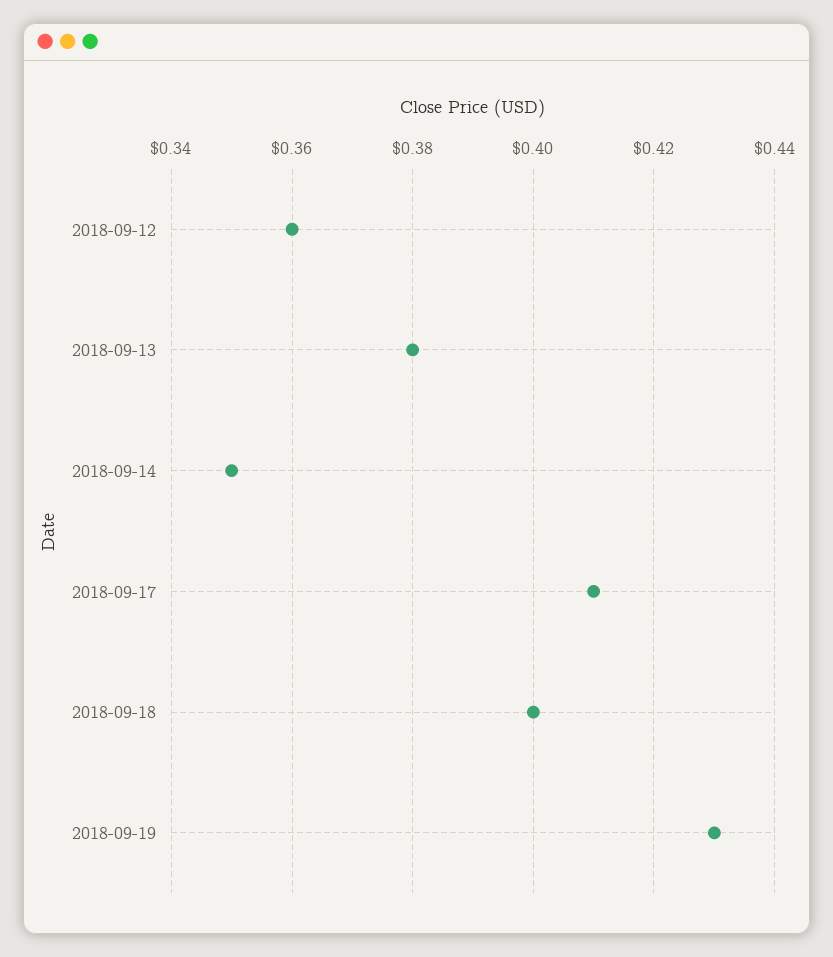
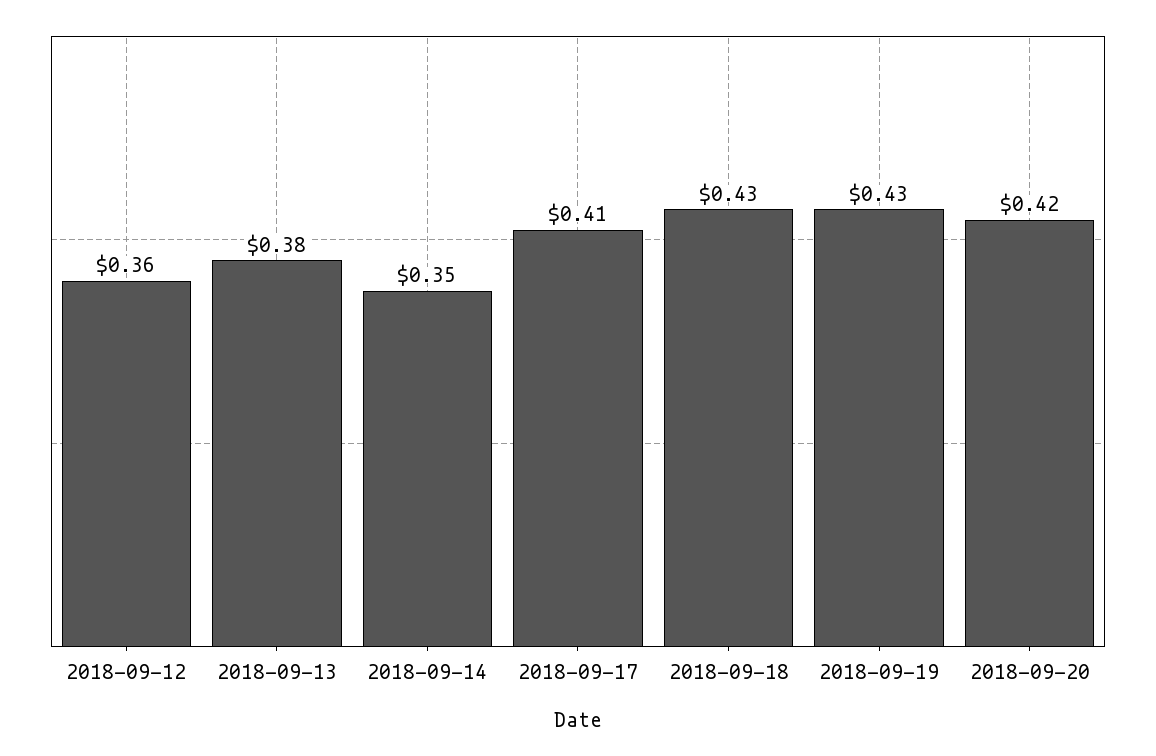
2018-09-18: 0.4 -> 0.43
2018-09-20: none -> 0.42

